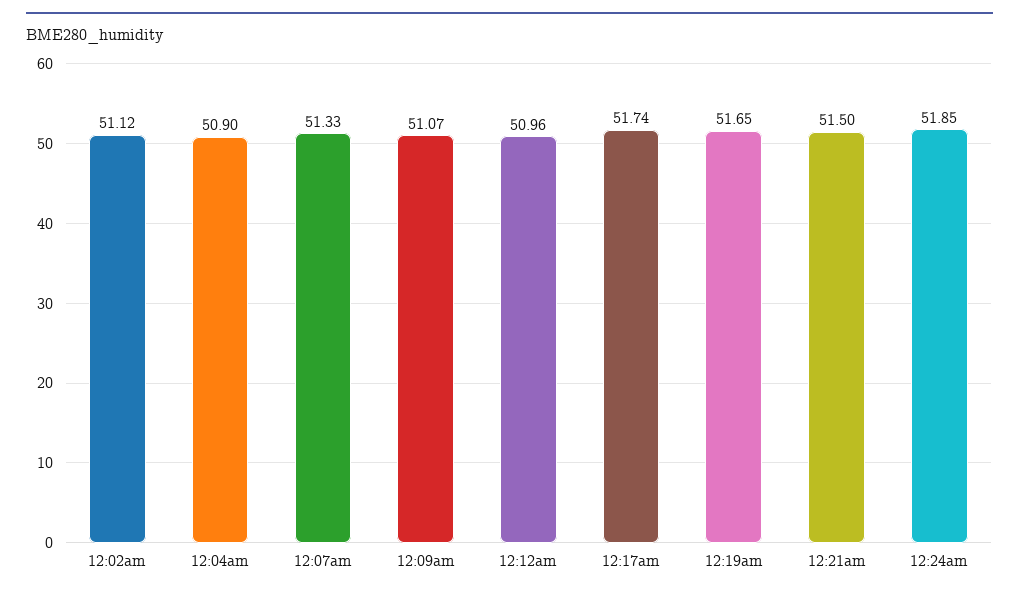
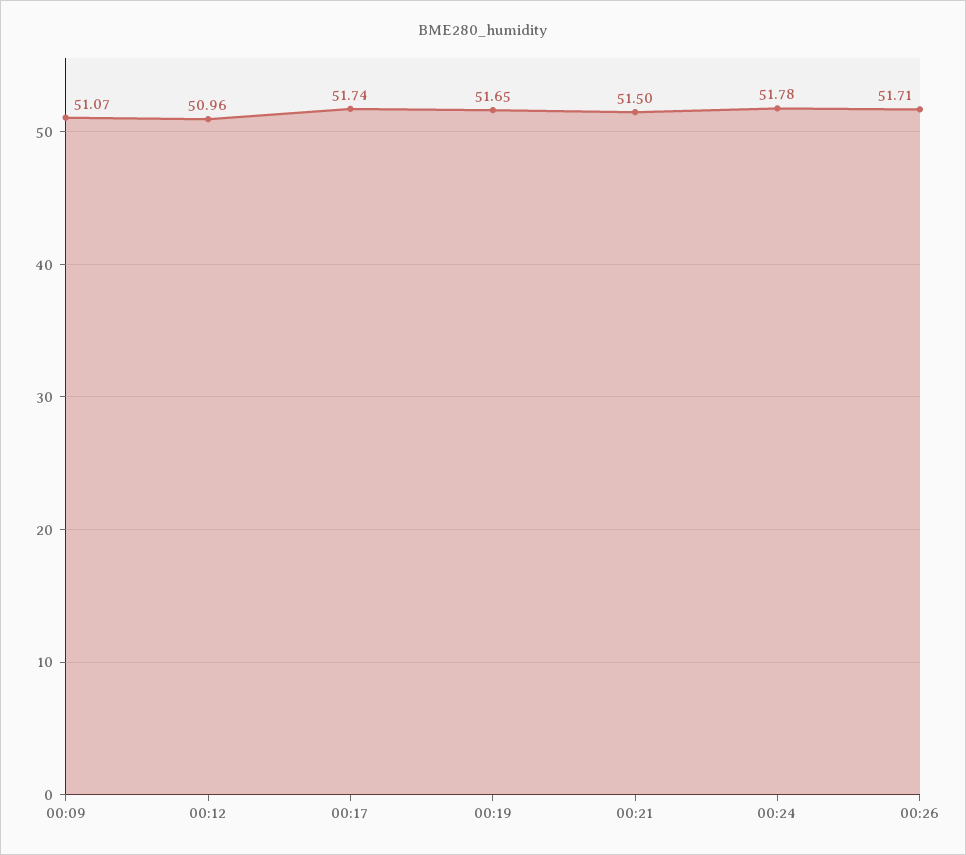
12:02am: 51.12 -> none
12:04am: 50.9 -> none
12:07am: 51.33 -> none
12:24am: 51.85 -> 51.78
00:26: none -> 51.71

